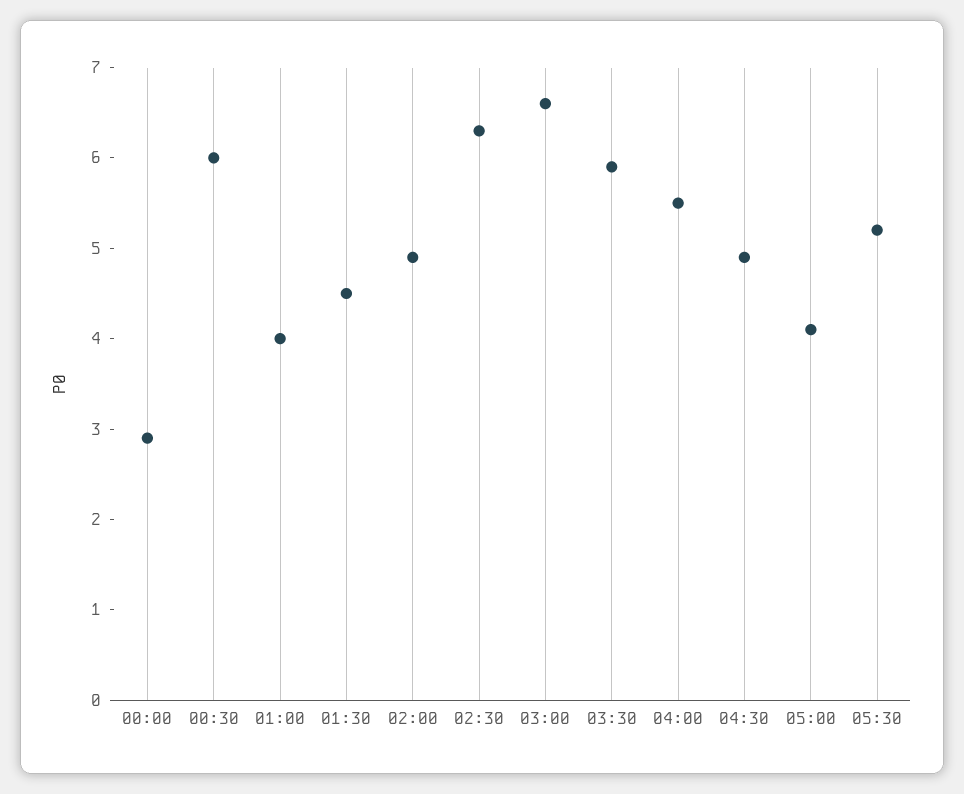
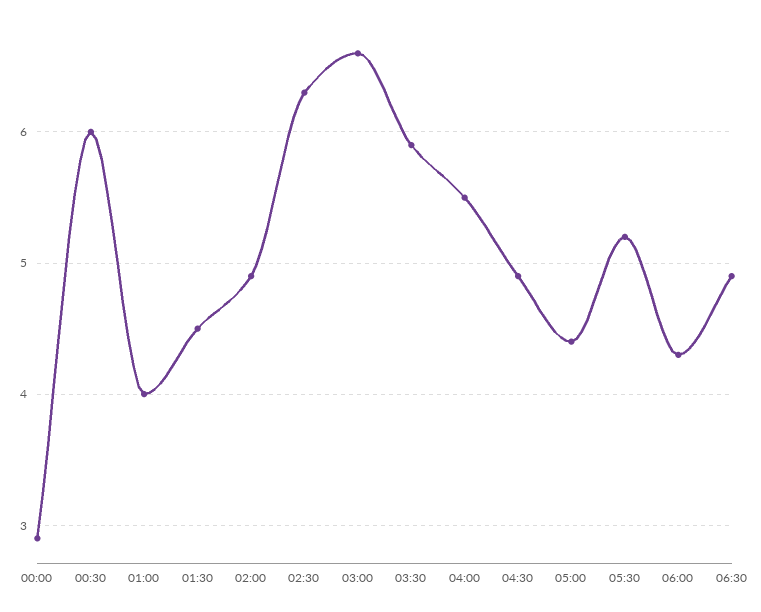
05:00: 4.1 -> 4.4
06:00: none -> 4.3
06:30: none -> 4.9

